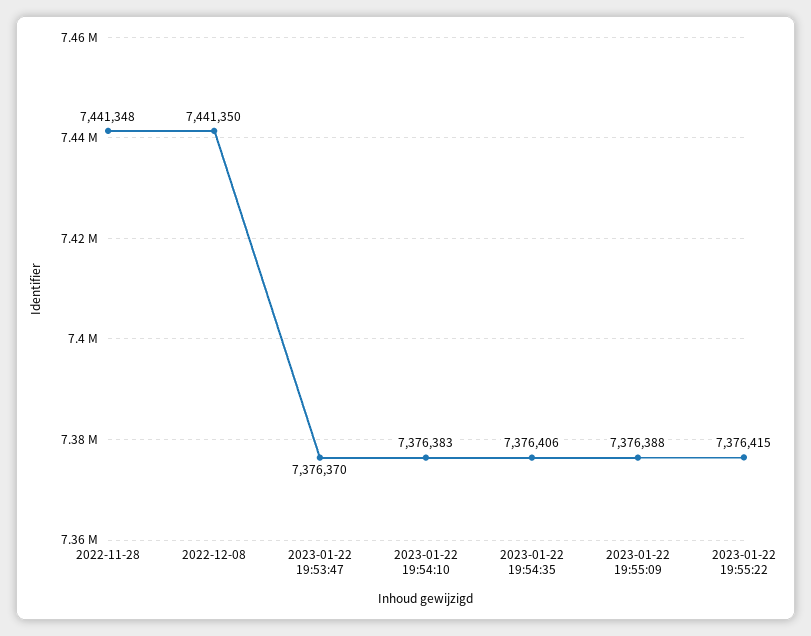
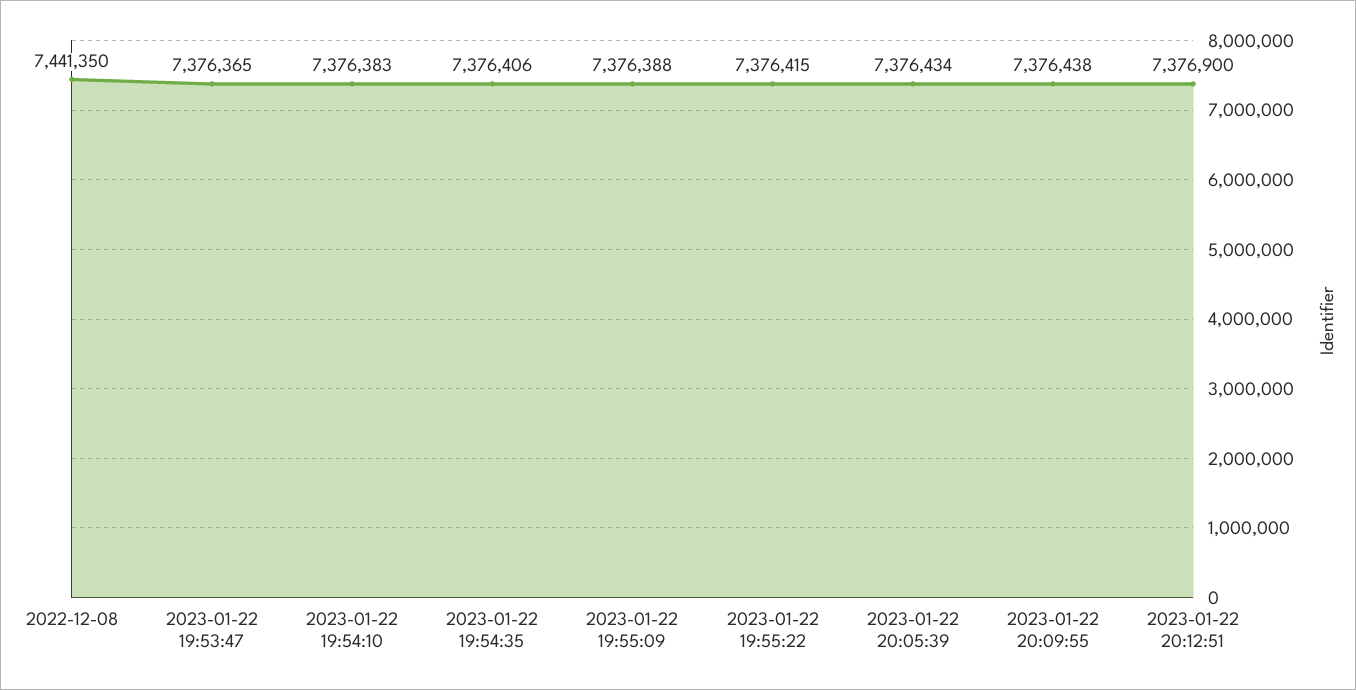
2022-11-28: 7441348 -> none
2023-01-22 19:53:47: 7376370 -> 7376365
2023-01-22 20:05:39: none -> 7376434
2023-01-22 20:09:55: none -> 7376438
2023-01-22 20:12:51: none -> 7376900

